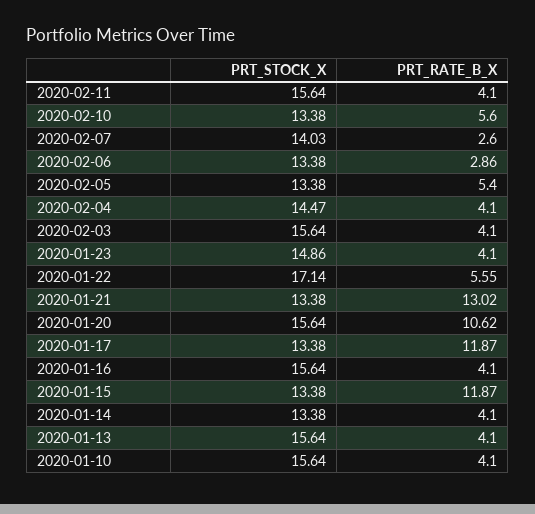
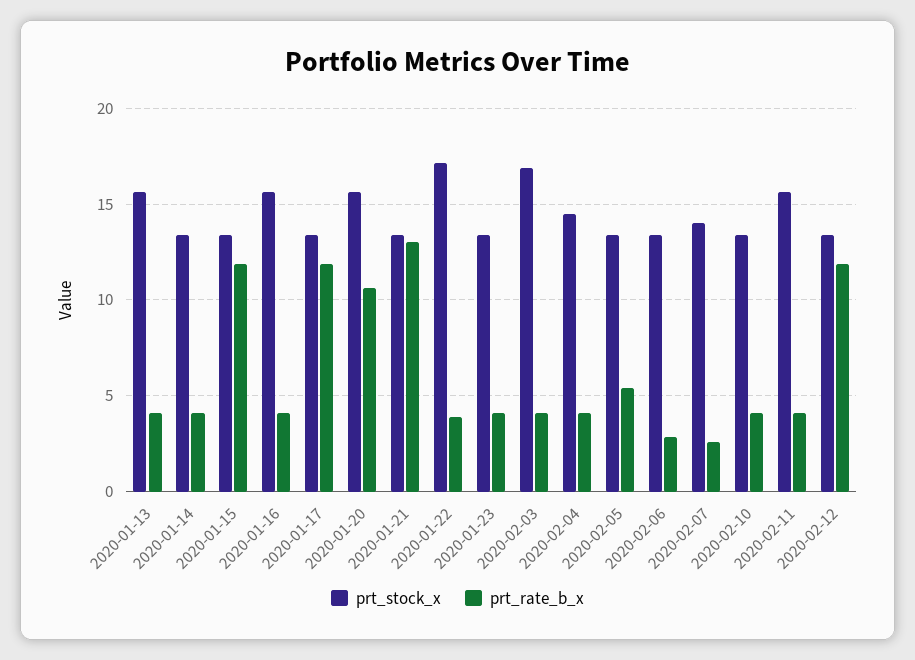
PRT_RATE_B_X, 2020-02-10: 5.6 -> 4
PRT_STOCK_X, 2020-02-03: 15.64 -> 17
PRT_STOCK_X, 2020-01-23: 14.86 -> 13.5
PRT_RATE_B_X, 2020-01-22: 5.55 -> 4
PRT_STOCK_X, 2020-01-10: 15.64 -> none
PRT_RATE_B_X, 2020-01-10: 4.1 -> none
PRT_STOCK_X, 2020-02-12: none -> 13.5
PRT_RATE_B_X, 2020-02-12: none -> 12

